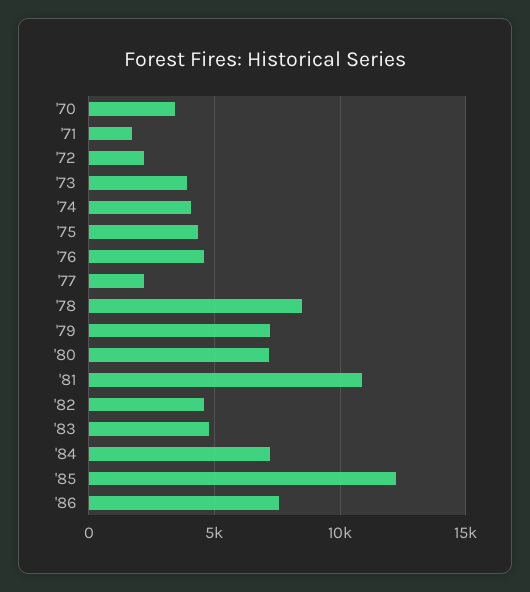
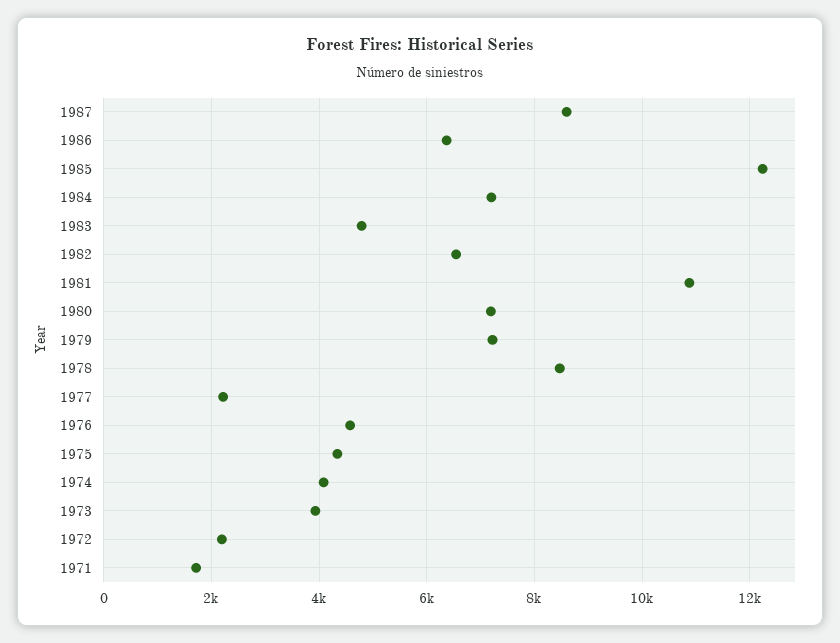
'70: 3500 -> none
'82: 4500 -> 6600
'86: 7500 -> 6400
1987: none -> 8600

